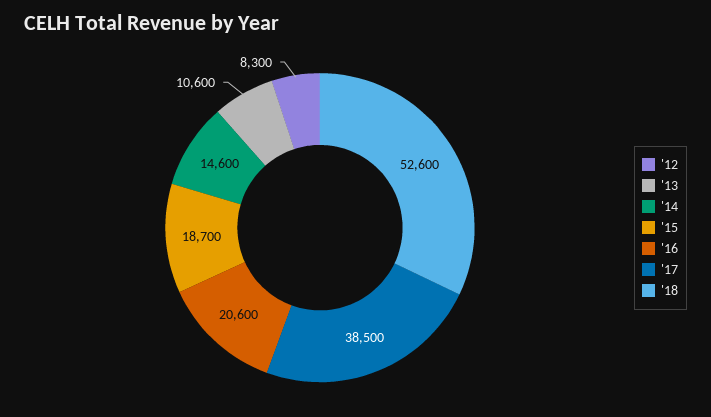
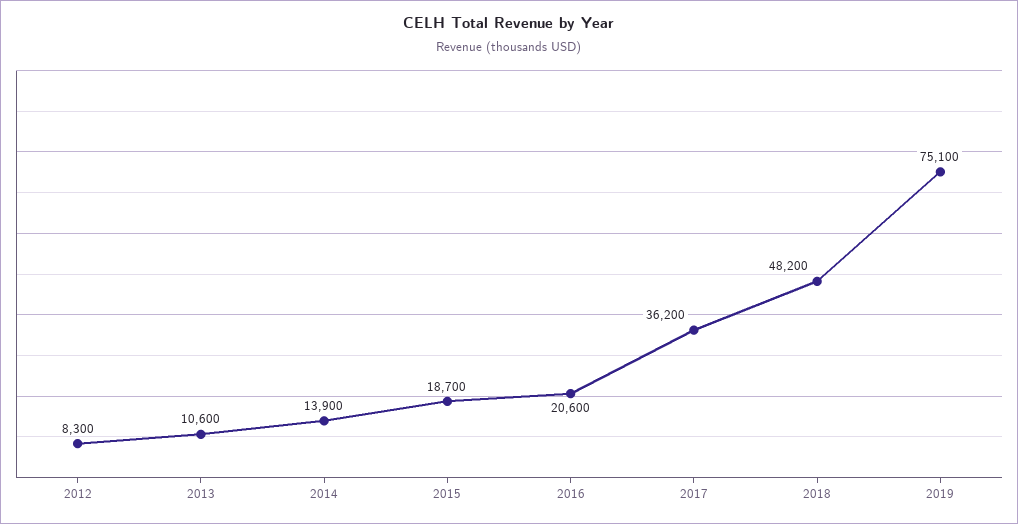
'14: 14600 -> 13900
'17: 38500 -> 36200
'18: 52600 -> 48200
2019: none -> 75100

